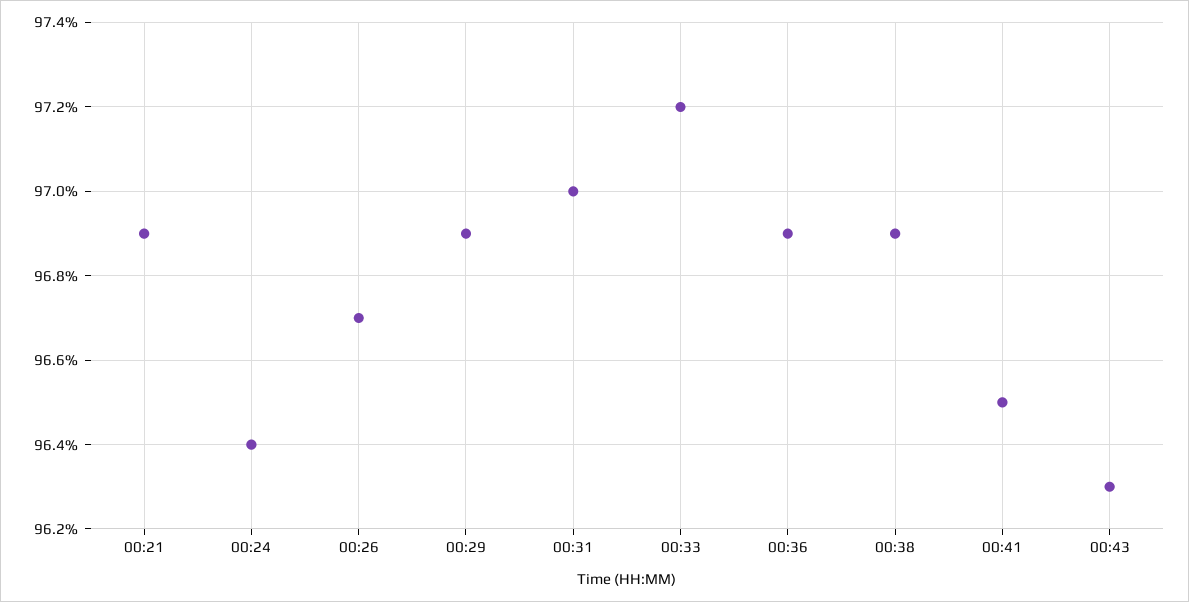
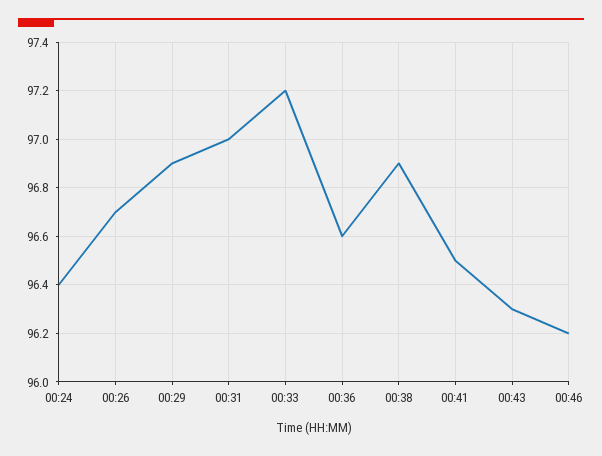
00:21: 96.9 -> none
00:36: 96.9 -> 96.6
00:46: none -> 96.2

